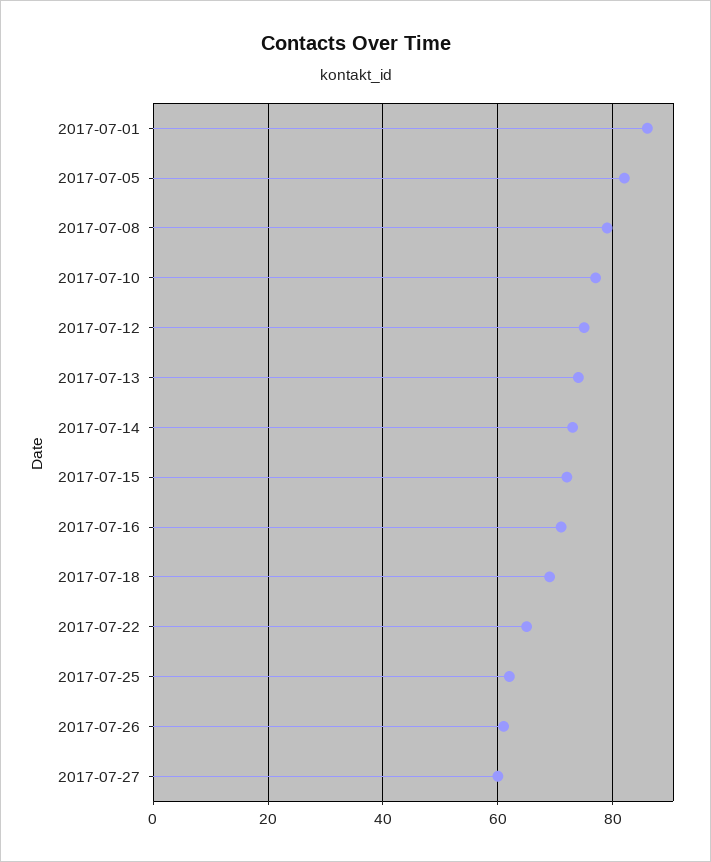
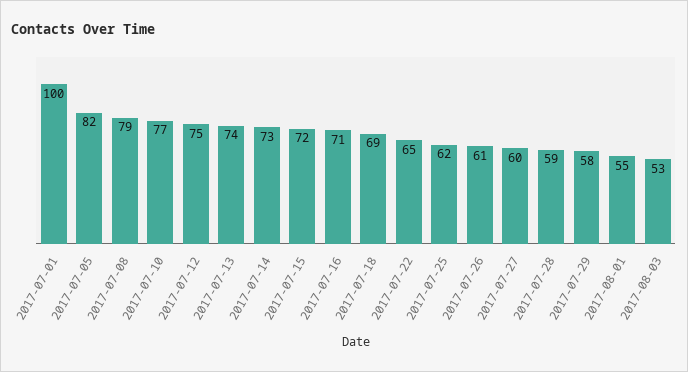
2017-07-01: 85 -> 100
2017-07-28: none -> 59
2017-07-29: none -> 58
2017-08-01: none -> 55
2017-08-03: none -> 53

